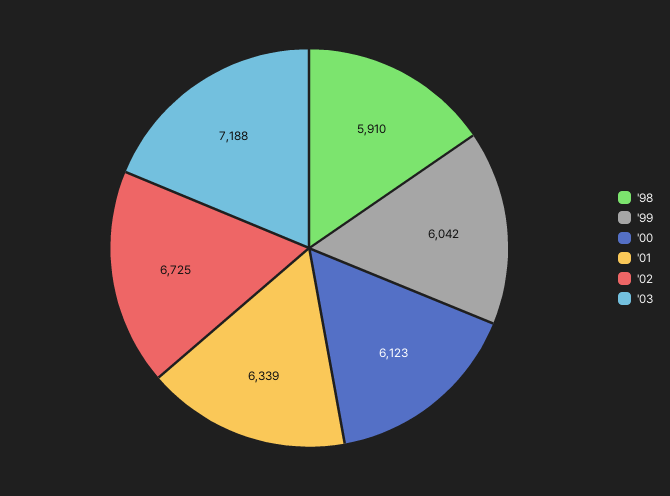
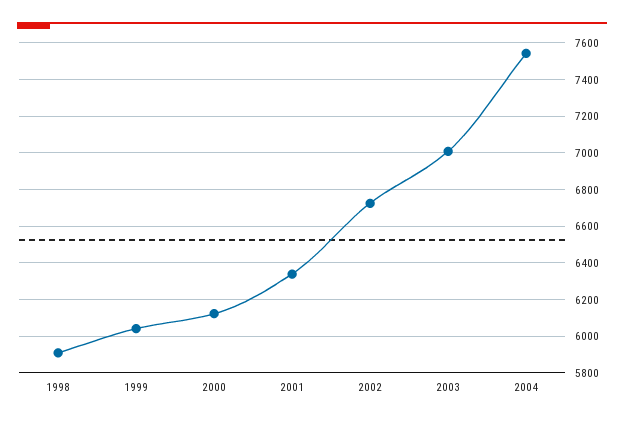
'03: 7188 -> 7000
2004: none -> 7550

